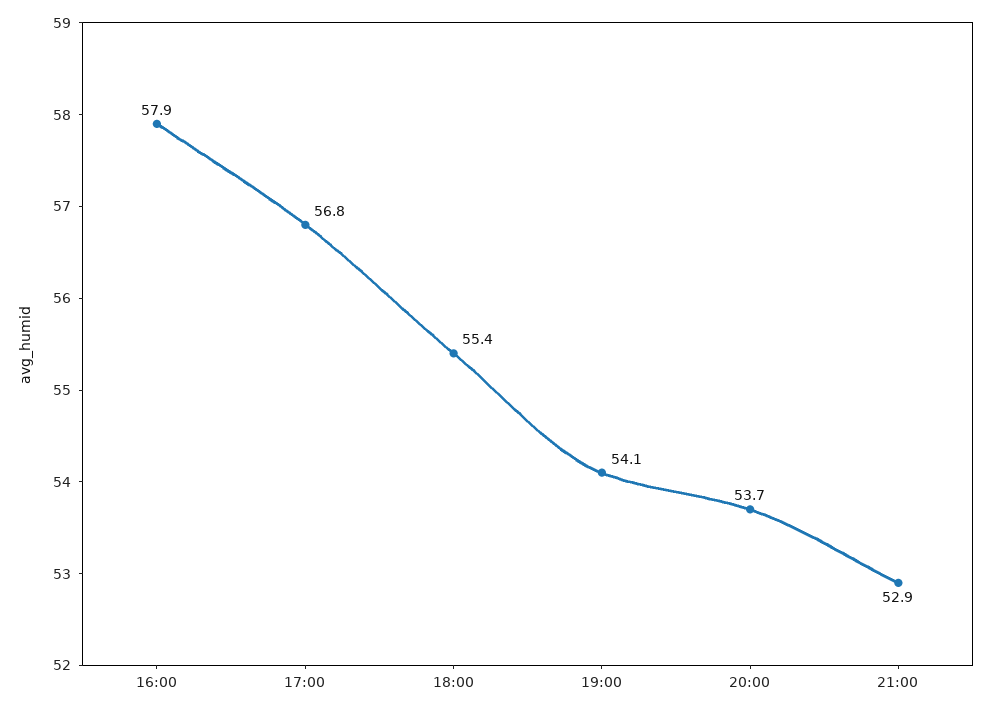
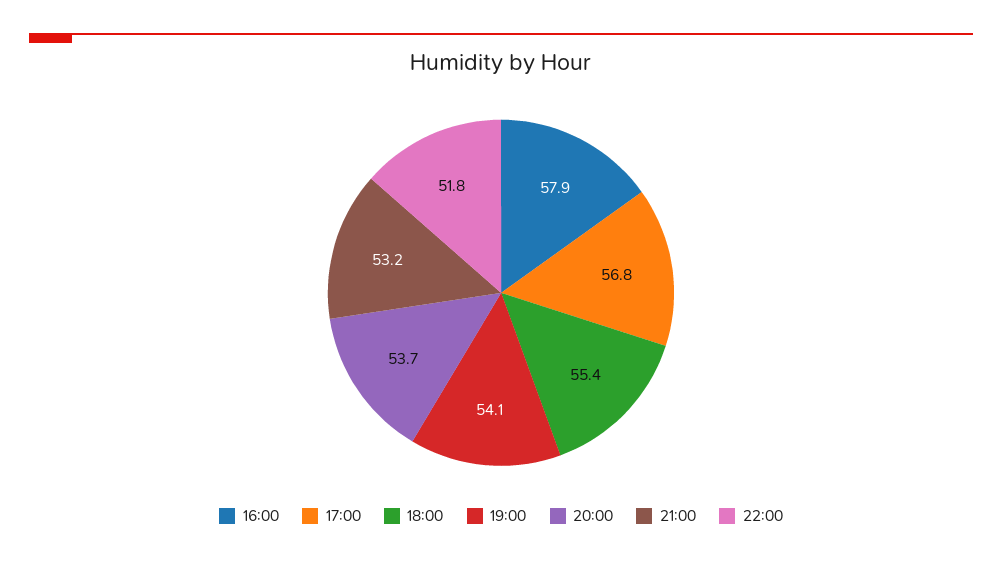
21:00: 52.9 -> 53.2
22:00: none -> 51.8

